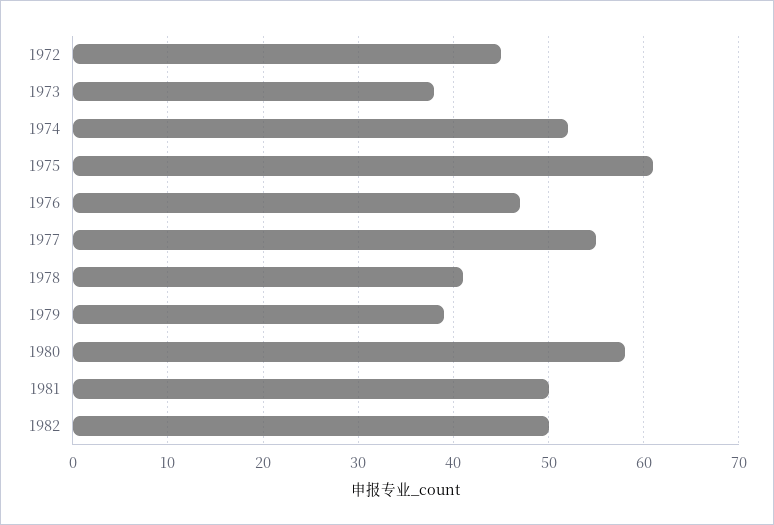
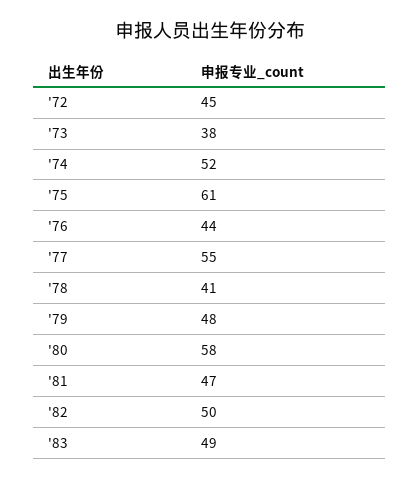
1976: 47 -> 44
1979: 39 -> 48
1981: 50 -> 47
'83: none -> 49

